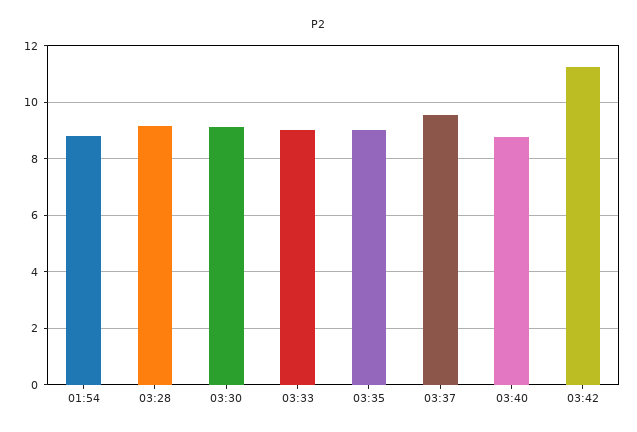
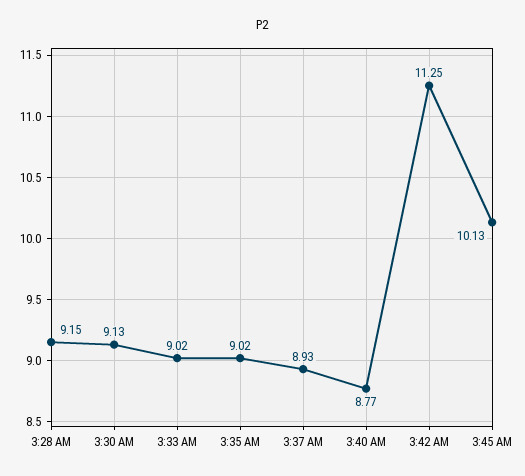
01:54: 8.75 -> none
03:37: 9.5 -> 8.93
3:45 AM: none -> 10.13

